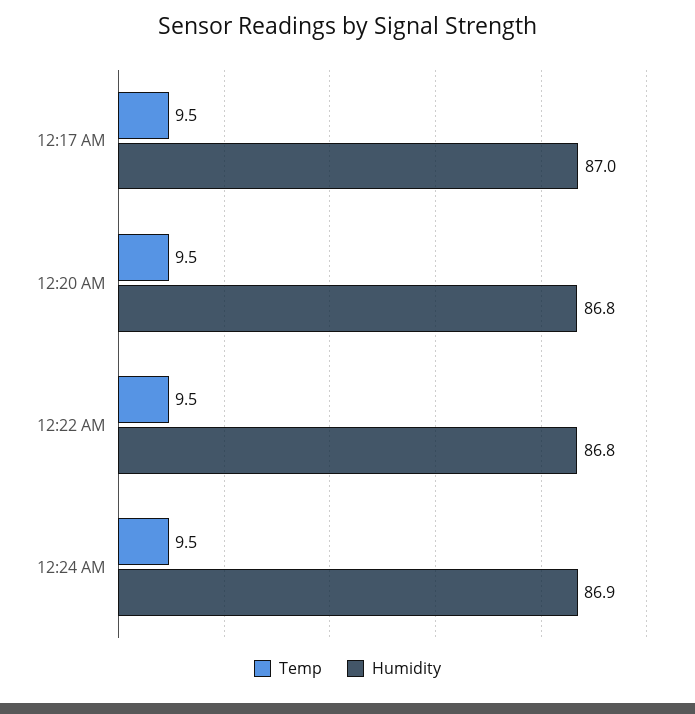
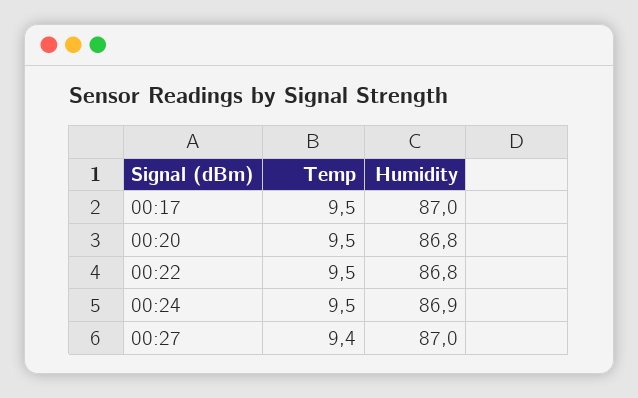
Temp, 00:27: none -> 9.4
Humidity, 00:27: none -> 87

